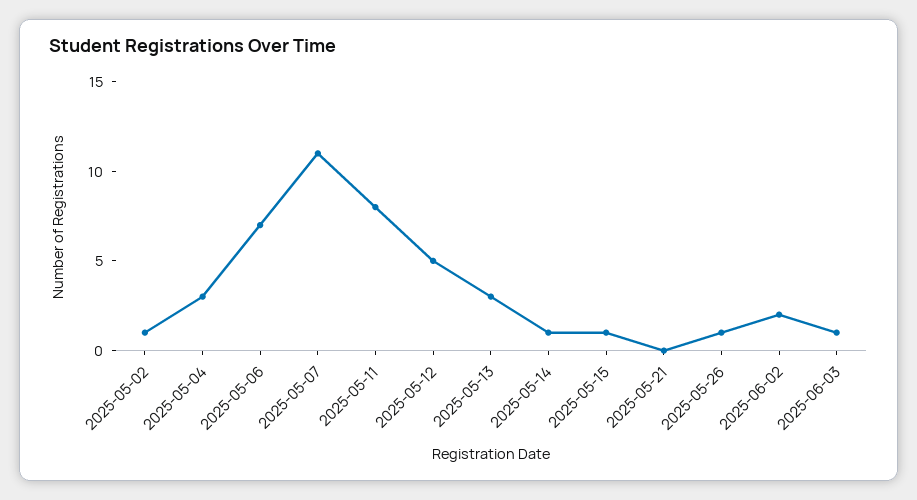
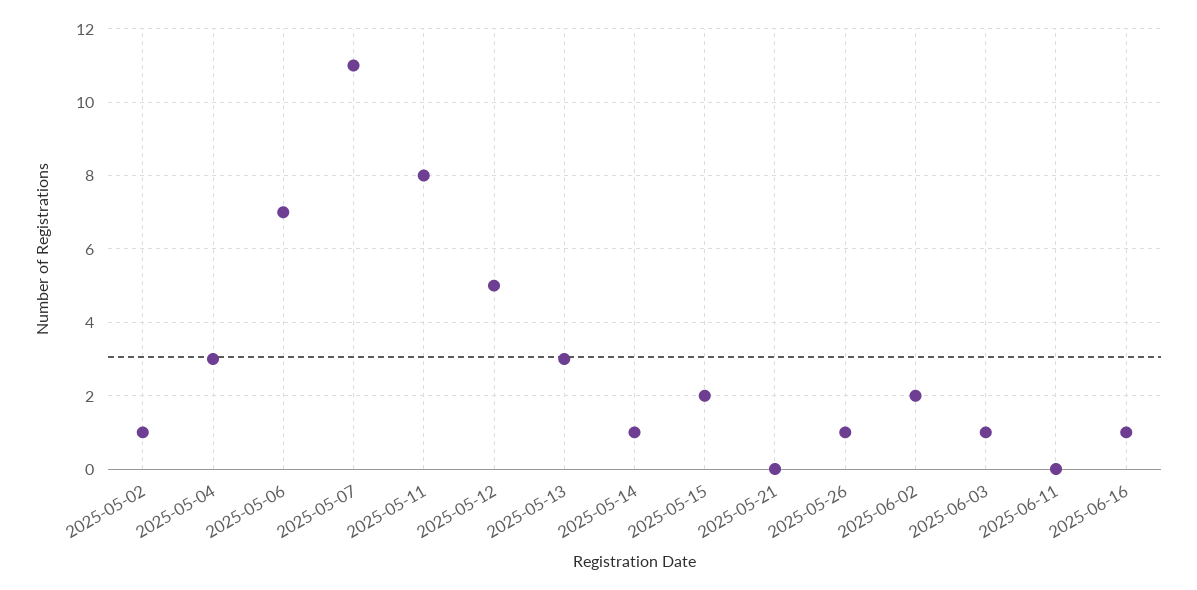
2025-05-15: 1 -> 2
2025-06-11: none -> 0
2025-06-16: none -> 1

